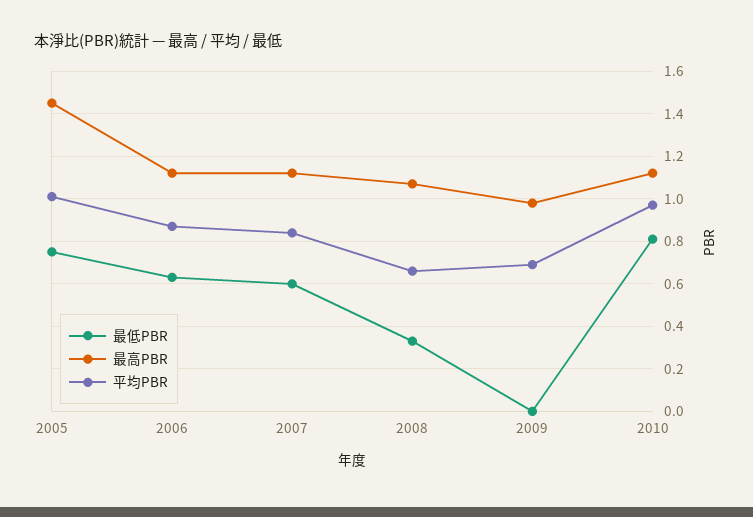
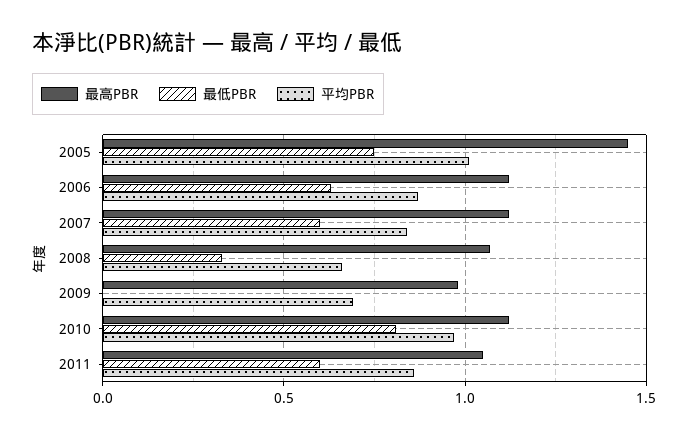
最高PBR, 2011: none -> 1.05
最低PBR, 2011: none -> 0.6
平均PBR, 2011: none -> 0.85

